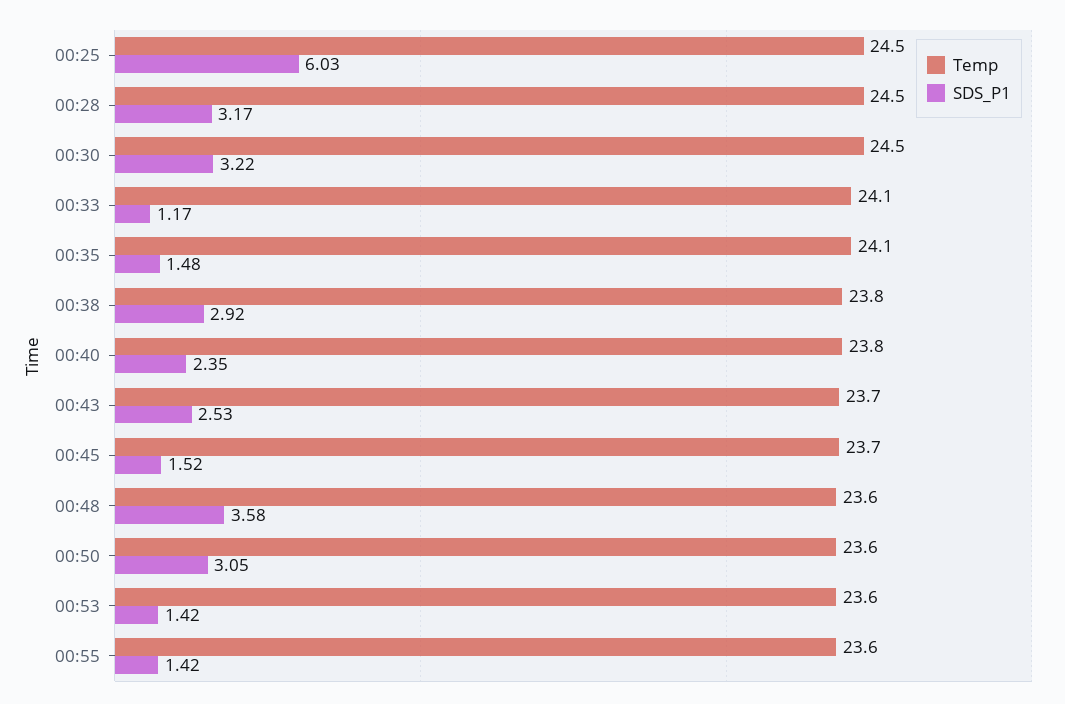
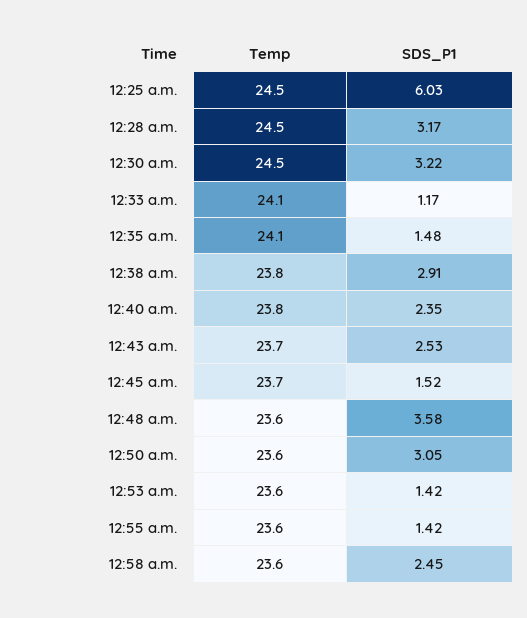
SDS_P1, 00:38: 2.92 -> 2.91
Temp, 12:58 a.m.: none -> 23.6
SDS_P1, 12:58 a.m.: none -> 2.45

